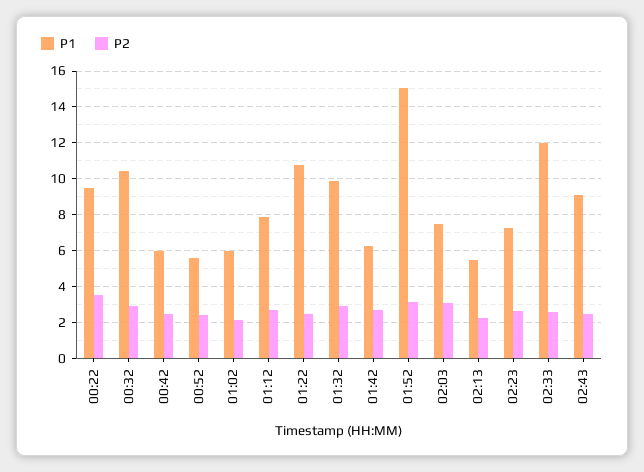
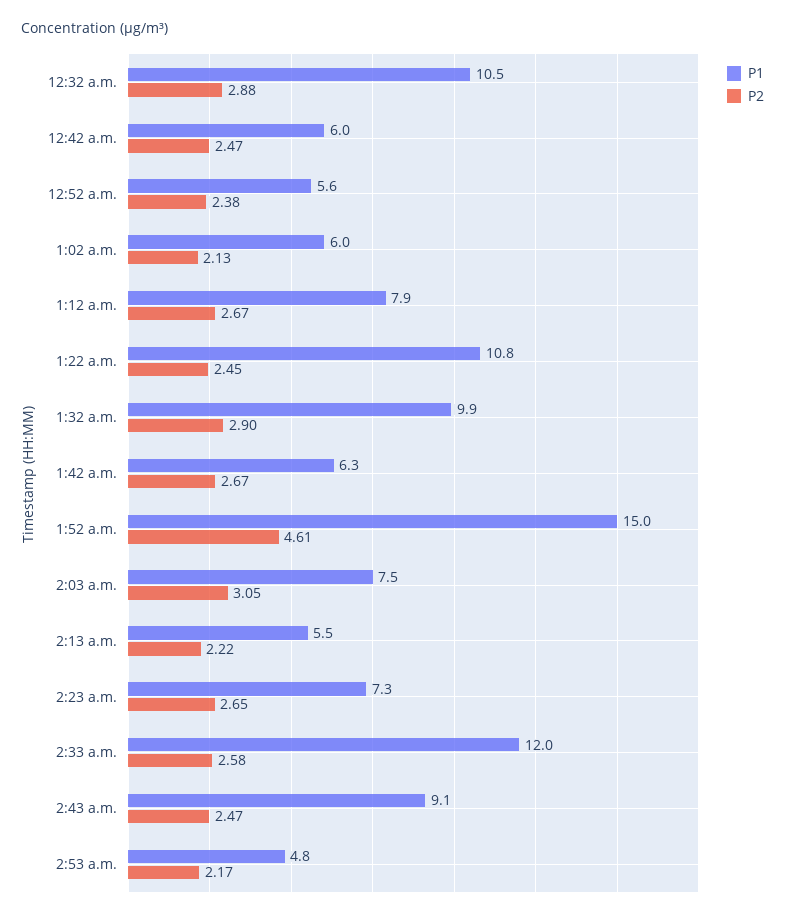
P1, 00:22: 9.5 -> none
P2, 00:22: 3.5 -> none
P2, 01:52: 3 -> 4.61
P1, 2:53 a.m.: none -> 4.8
P2, 2:53 a.m.: none -> 2.17

